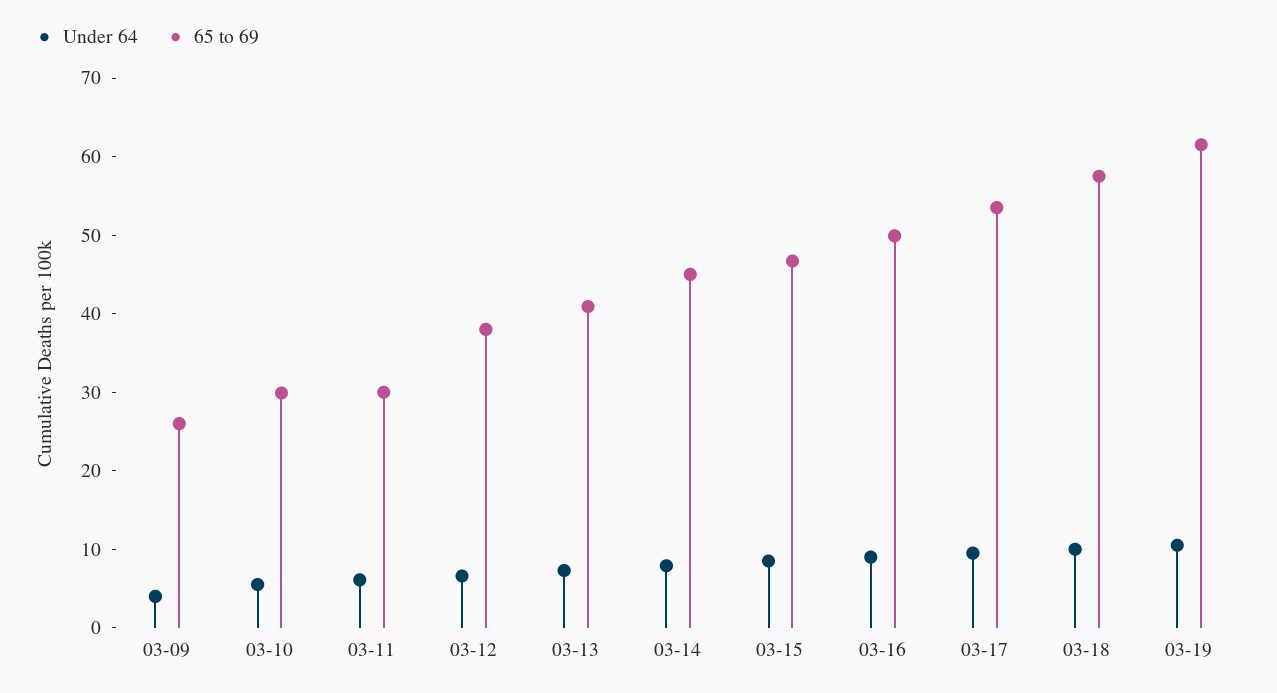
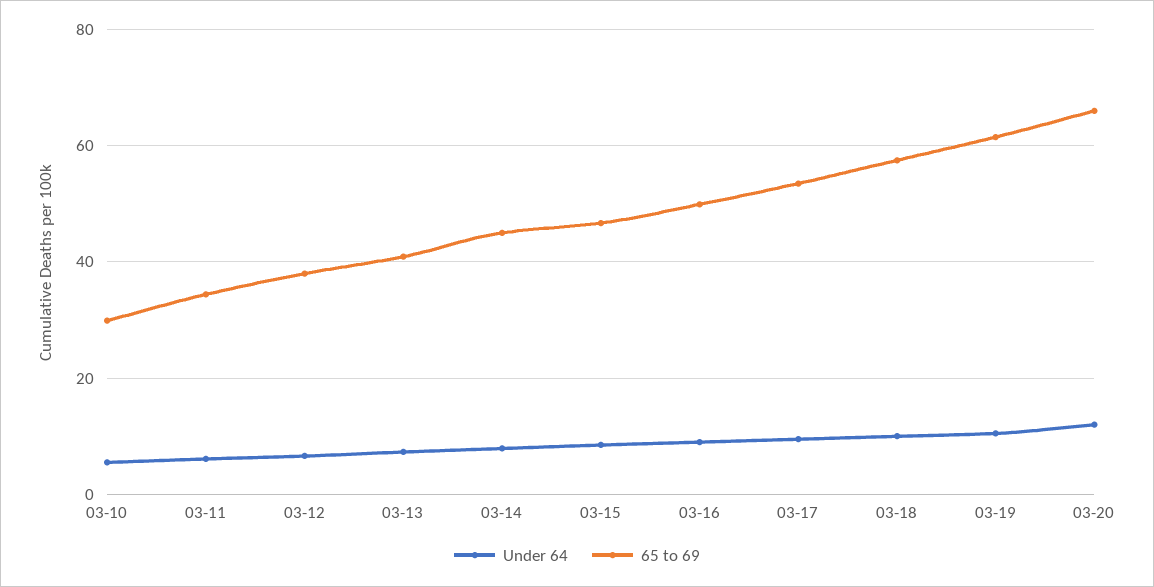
Under 64, 03-09: 4 -> none
65 to 69, 03-09: 26 -> none
65 to 69, 03-11: 30 -> 34
Under 64, 03-20: none -> 12
65 to 69, 03-20: none -> 66

